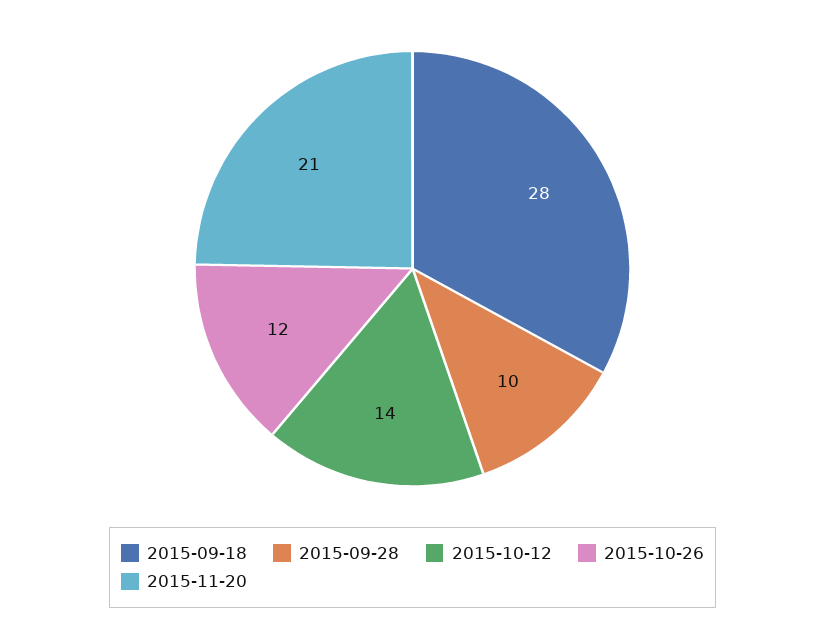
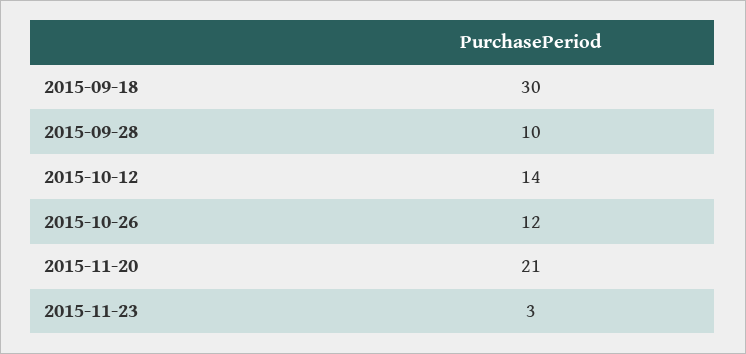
2015-09-18: 28 -> 30
2015-11-23: none -> 3

